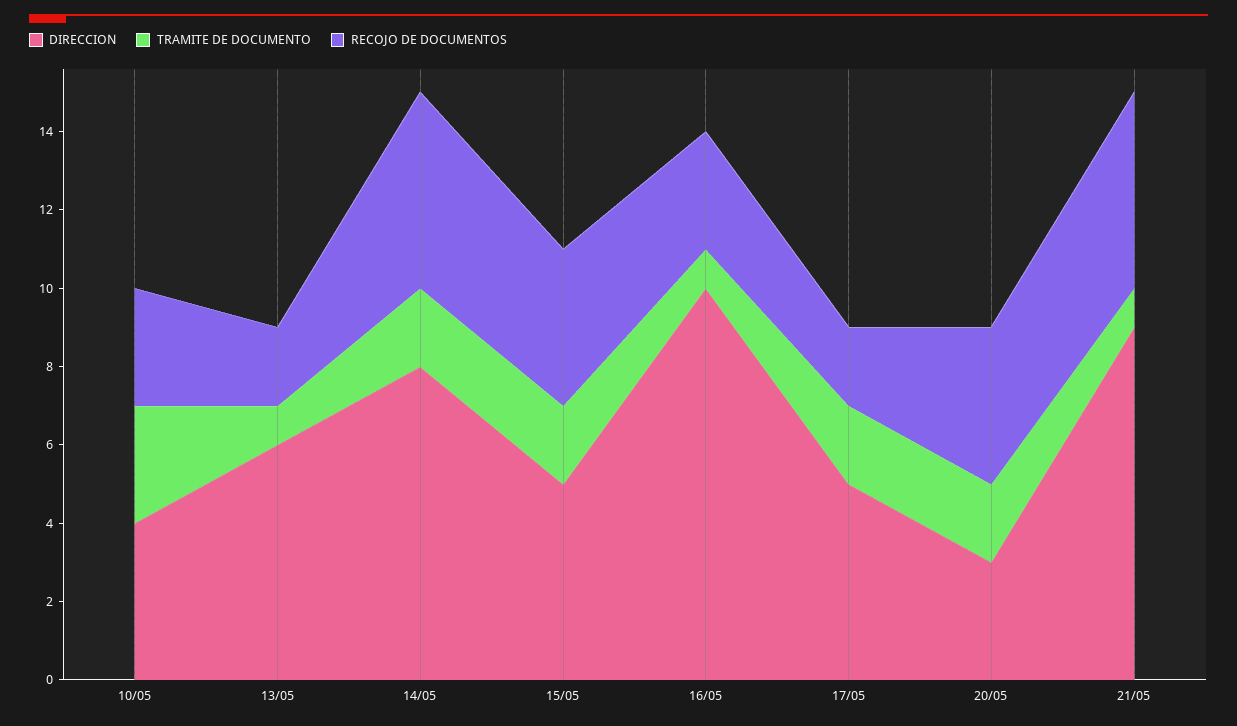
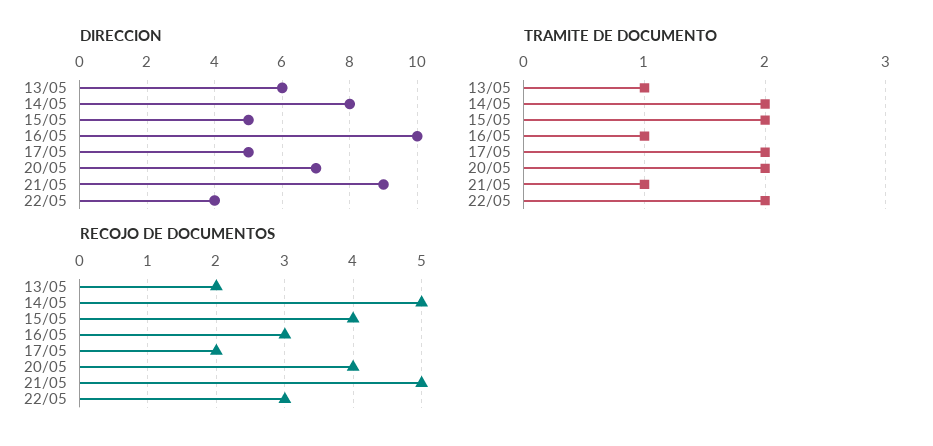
DIRECCION, 10/05: 4 -> none
TRAMITE DE DOCUMENTO, 10/05: 3 -> none
RECOJO DE DOCUMENTOS, 10/05: 3 -> none
DIRECCION, 20/05: 3 -> 7
DIRECCION, 22/05: none -> 4
TRAMITE DE DOCUMENTO, 22/05: none -> 2
RECOJO DE DOCUMENTOS, 22/05: none -> 3

